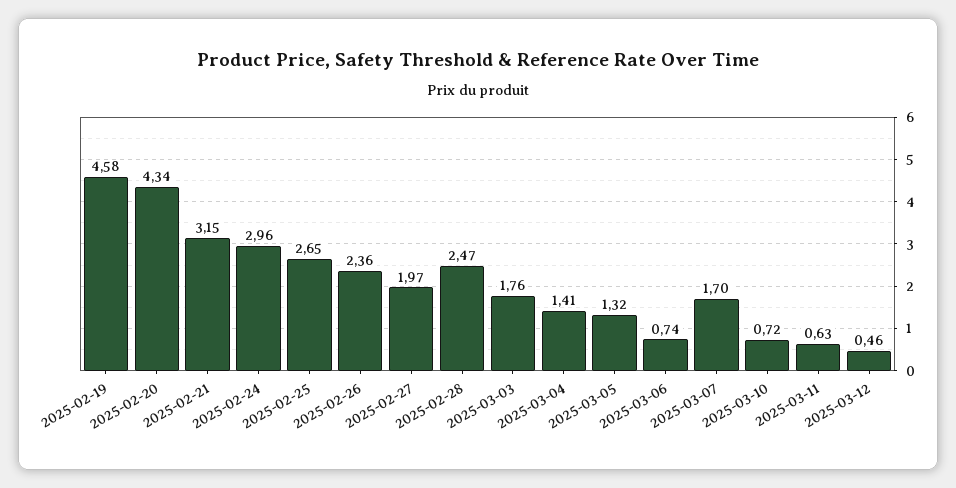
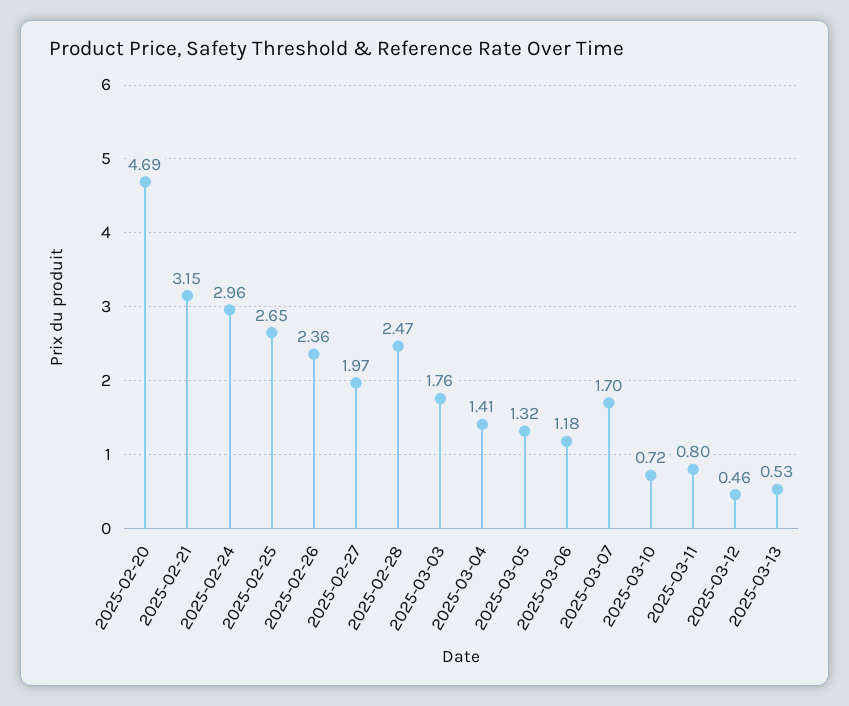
2025-02-19: 4.58 -> none
2025-02-20: 4.34 -> 4.69
2025-03-06: 0.74 -> 1.18
2025-03-11: 0.63 -> 0.8
2025-03-13: none -> 0.53

